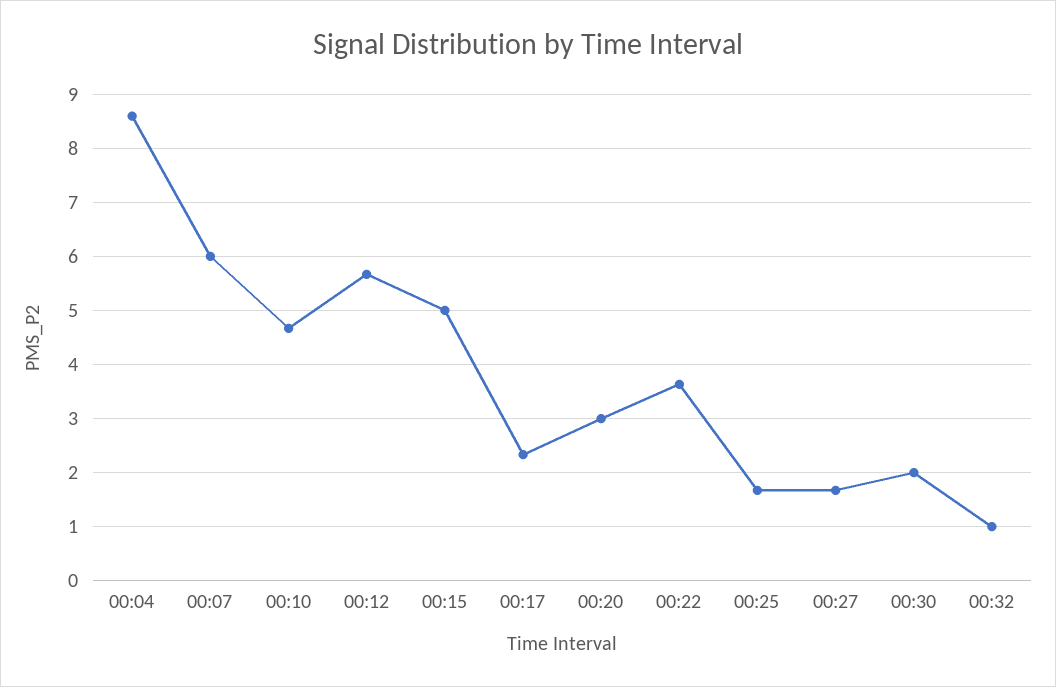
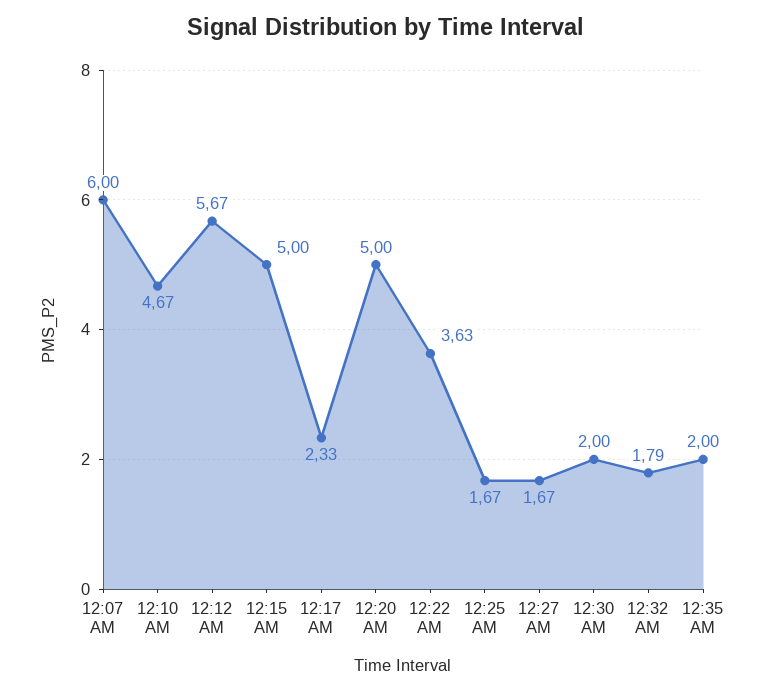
00:04: 8.6 -> none
00:20: 3 -> 5
00:32: 1 -> 1.79
12:35 AM: none -> 2

